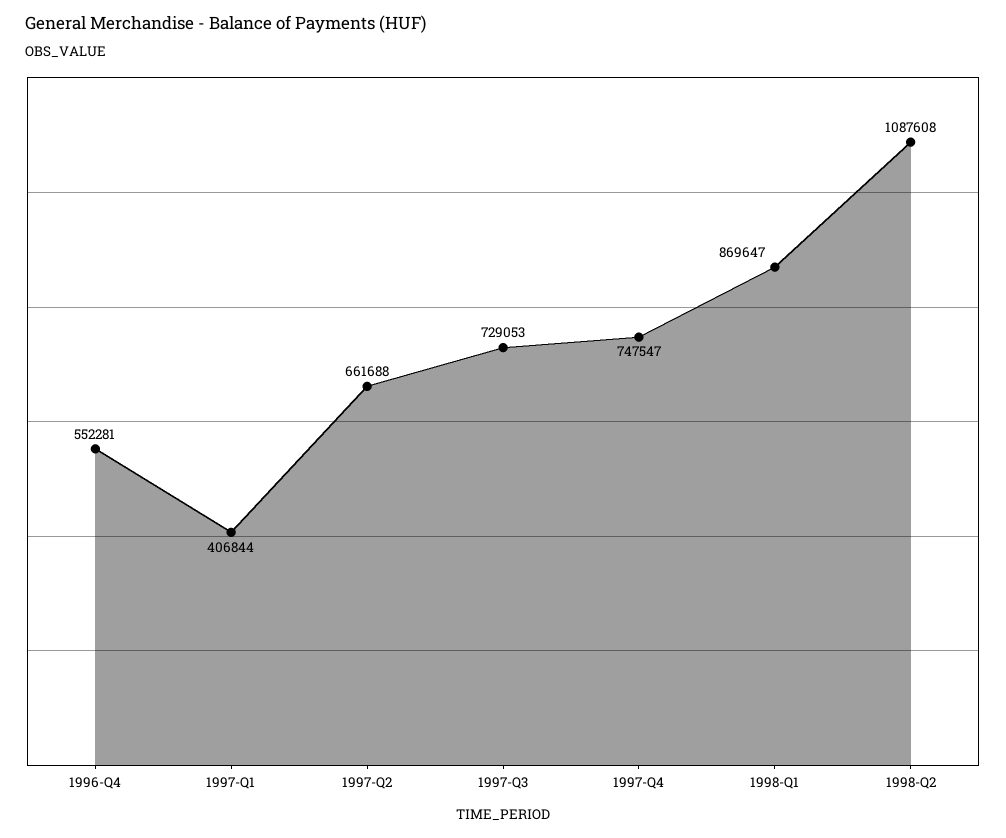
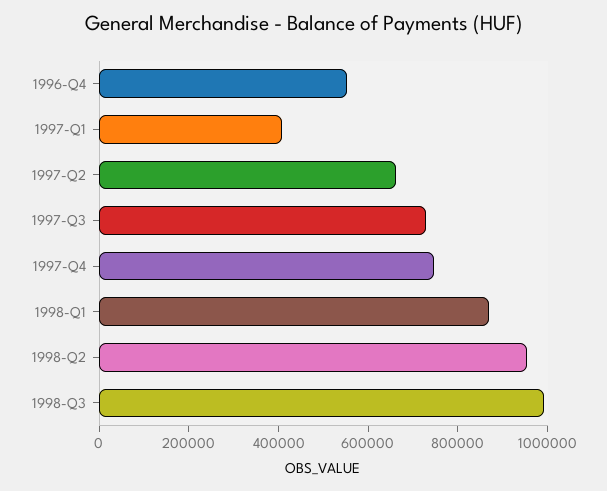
1998-Q2: 1087608 -> 950000
1998-Q3: none -> 1000000

